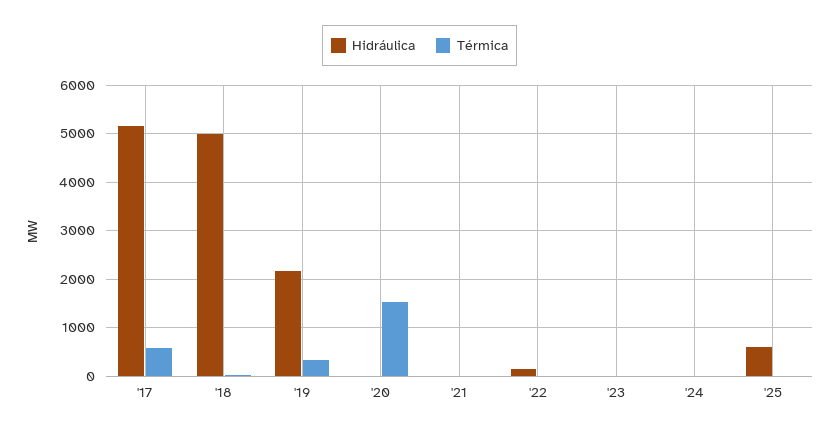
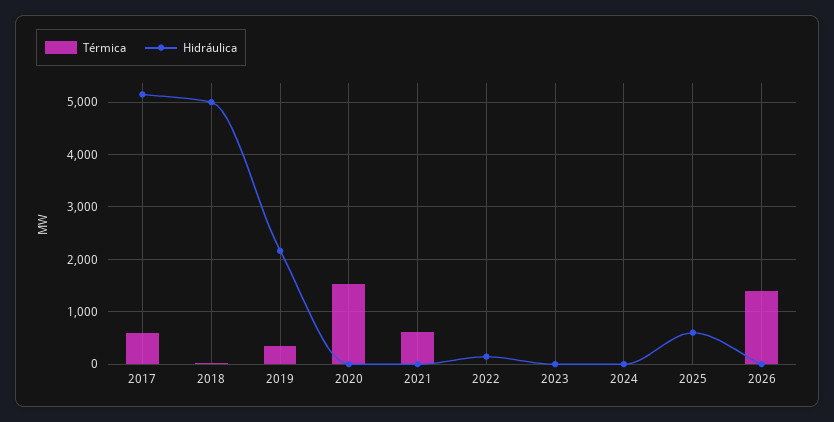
Térmica, '21: 0 -> 600
Térmica, 2026: none -> 1400
Hidráulica, 2026: none -> 0

